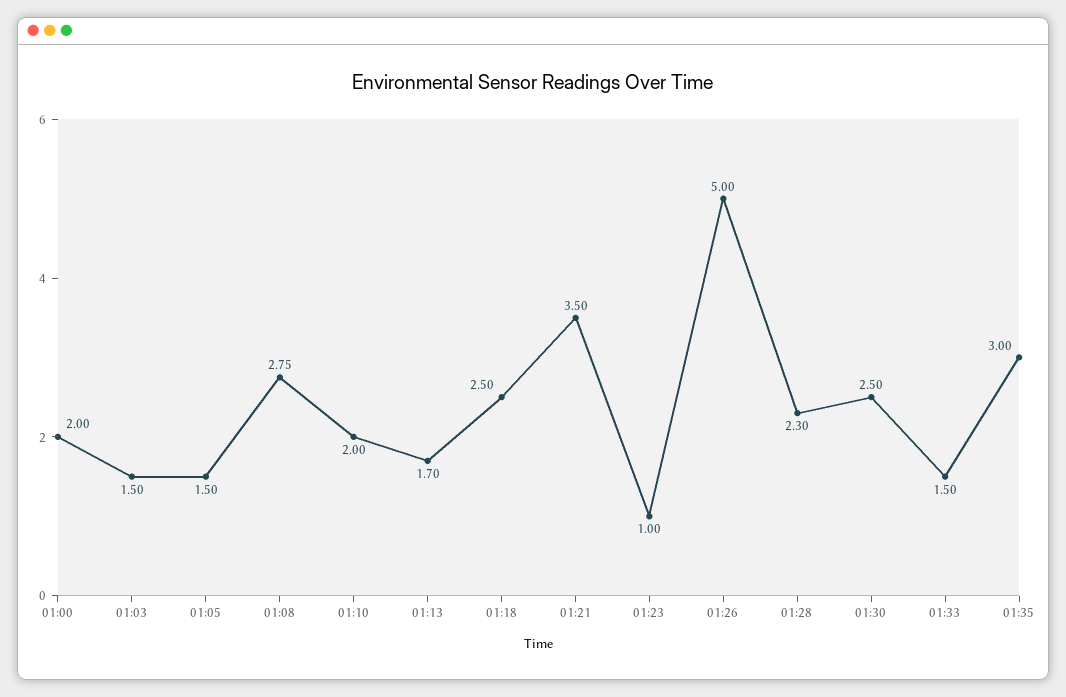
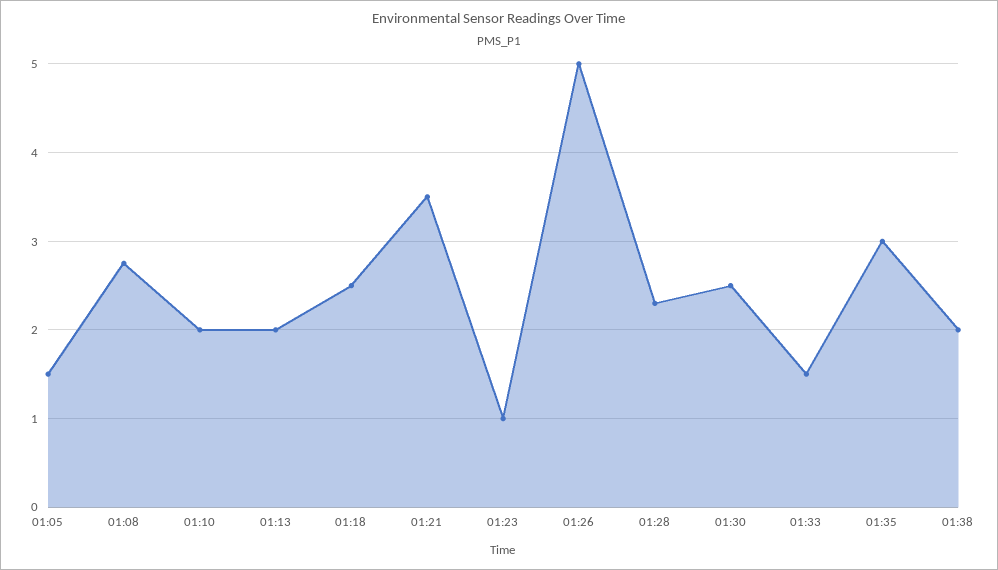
01:00: 2 -> none
01:03: 1.5 -> none
01:13: 1.7 -> 2
01:38: none -> 2

